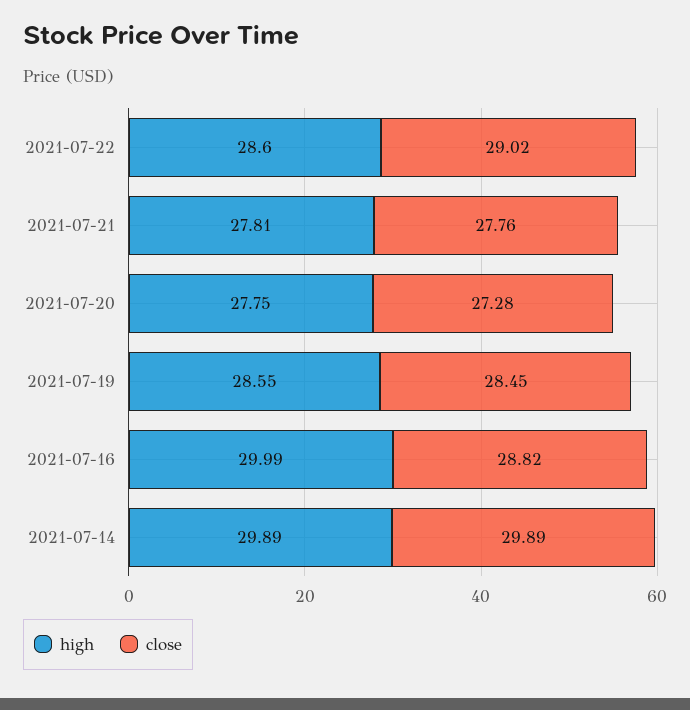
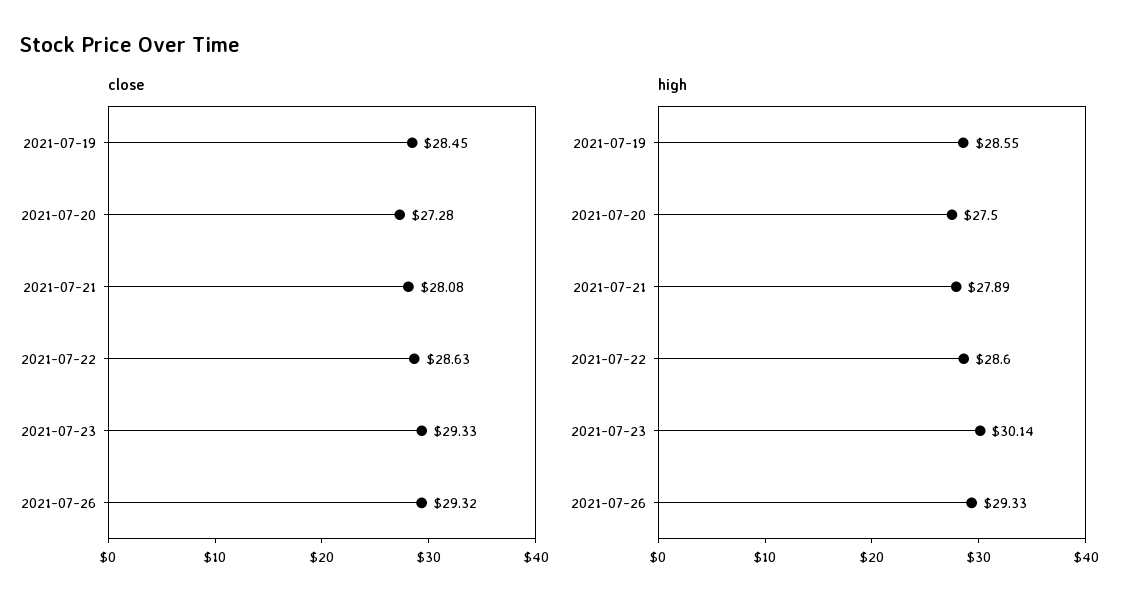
close, 2021-07-22: 29.02 -> 28.63
high, 2021-07-21: 27.81 -> 27.89
close, 2021-07-21: 27.76 -> 28.08
high, 2021-07-20: 27.75 -> 27.5
high, 2021-07-16: 29.99 -> none
close, 2021-07-16: 28.82 -> none
high, 2021-07-14: 29.89 -> none
close, 2021-07-14: 29.89 -> none
close, 2021-07-23: none -> 29.33
close, 2021-07-26: none -> 29.32
high, 2021-07-23: none -> 30.14
high, 2021-07-26: none -> 29.33

